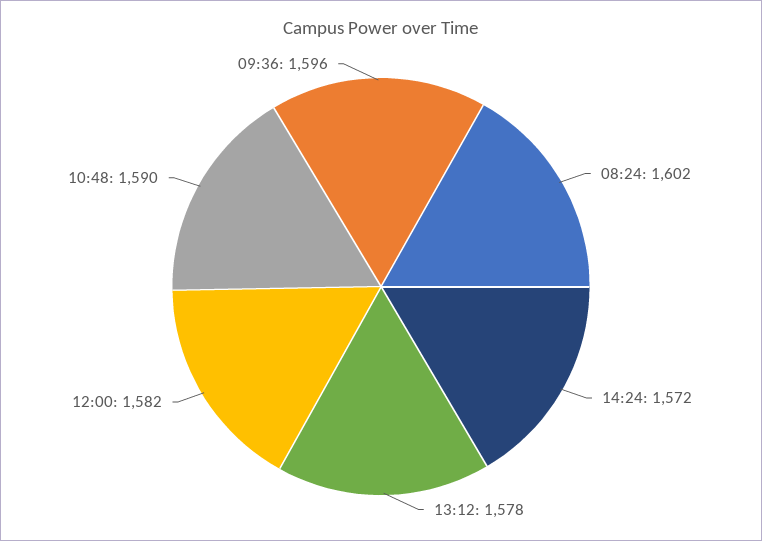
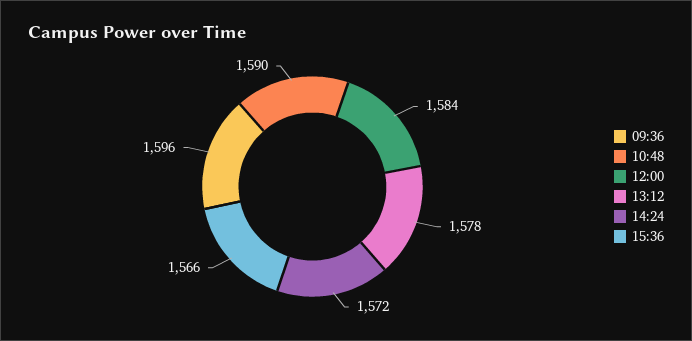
08:24: 1602 -> none
12:00: 1582 -> 1584
15:36: none -> 1566

